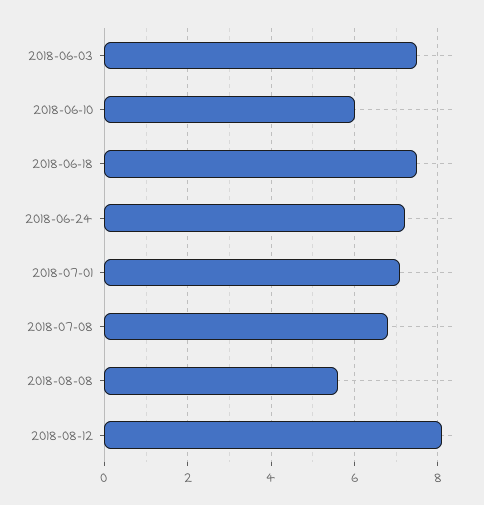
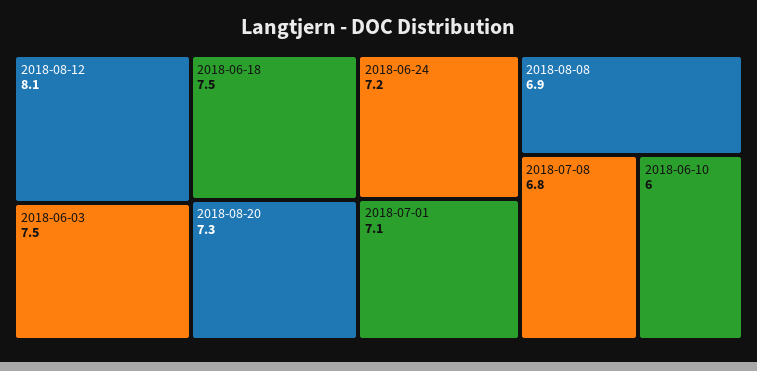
2018-08-08: 5.5 -> 6.9
2018-08-20: none -> 7.3

